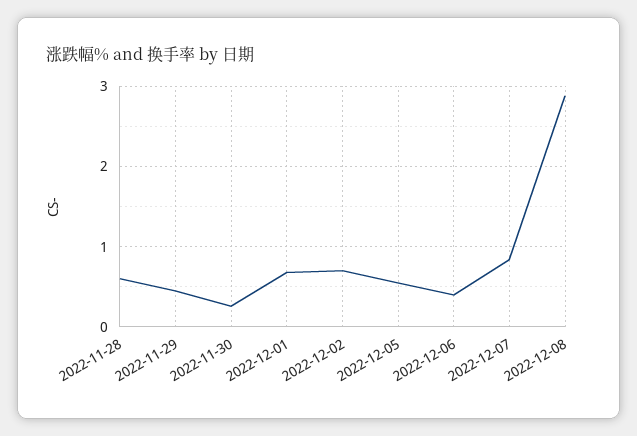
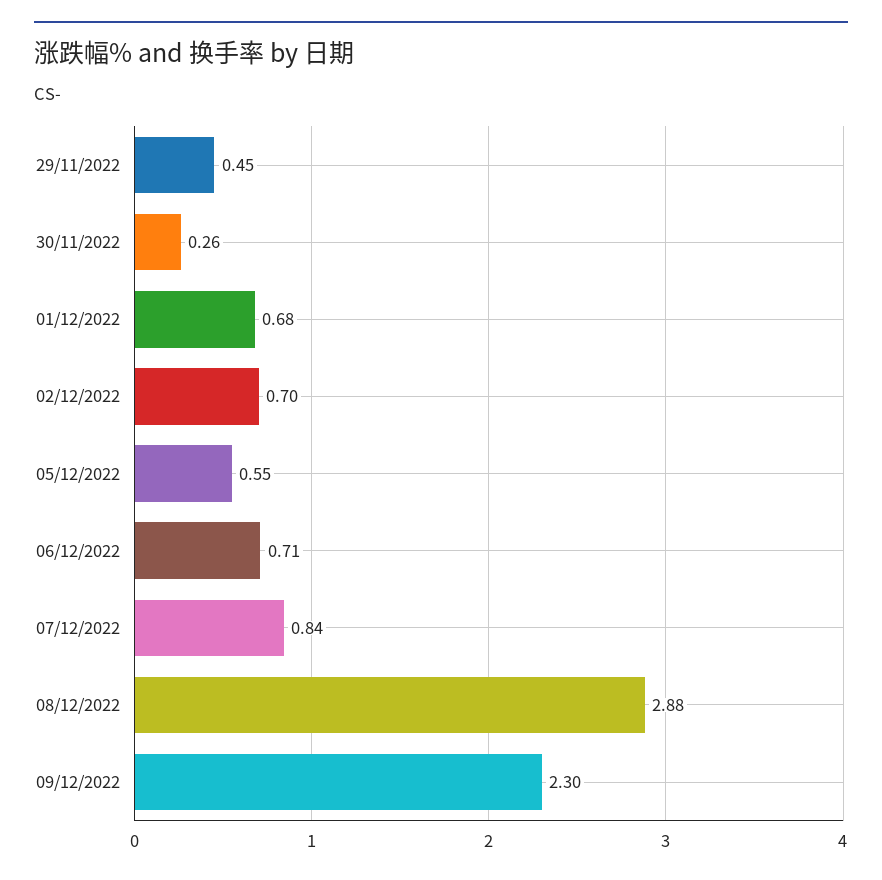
2022-11-28: 0.6 -> none
2022-12-06: 0.4 -> 0.71
09/12/2022: none -> 2.3

